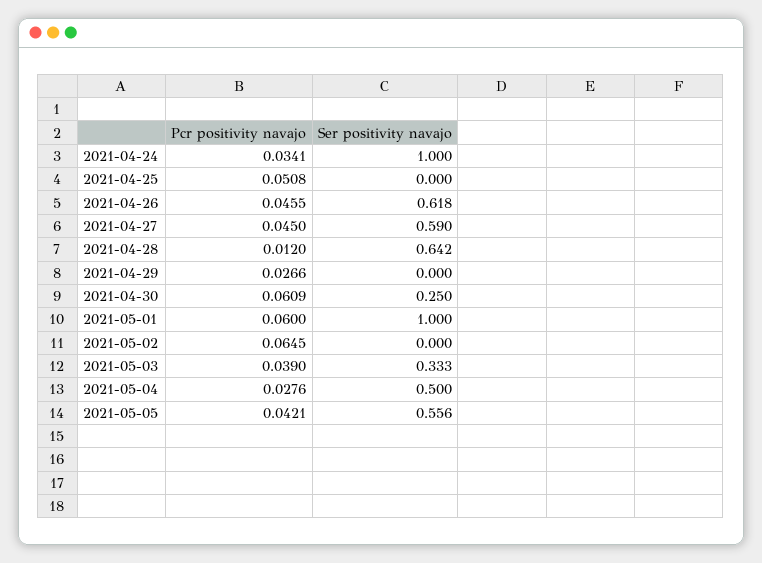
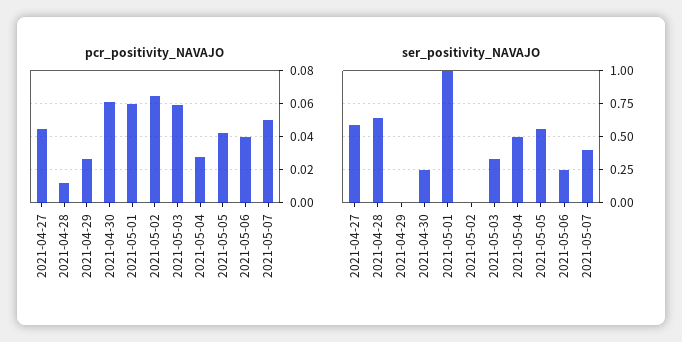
Pcr positivity navajo, 2021-04-24: 0.0341 -> none
Ser positivity navajo, 2021-04-24: 1 -> none
Pcr positivity navajo, 2021-04-25: 0.0508 -> none
Ser positivity navajo, 2021-04-25: 0 -> none
Pcr positivity navajo, 2021-04-26: 0.0455 -> none
Ser positivity navajo, 2021-04-26: 0.618 -> none
Pcr positivity navajo, 2021-05-03: 0.039 -> 0.06
Pcr positivity navajo, 2021-05-06: none -> 0.04
Pcr positivity navajo, 2021-05-07: none -> 0.05
Ser positivity navajo, 2021-05-06: none -> 0.25
Ser positivity navajo, 2021-05-07: none -> 0.4

